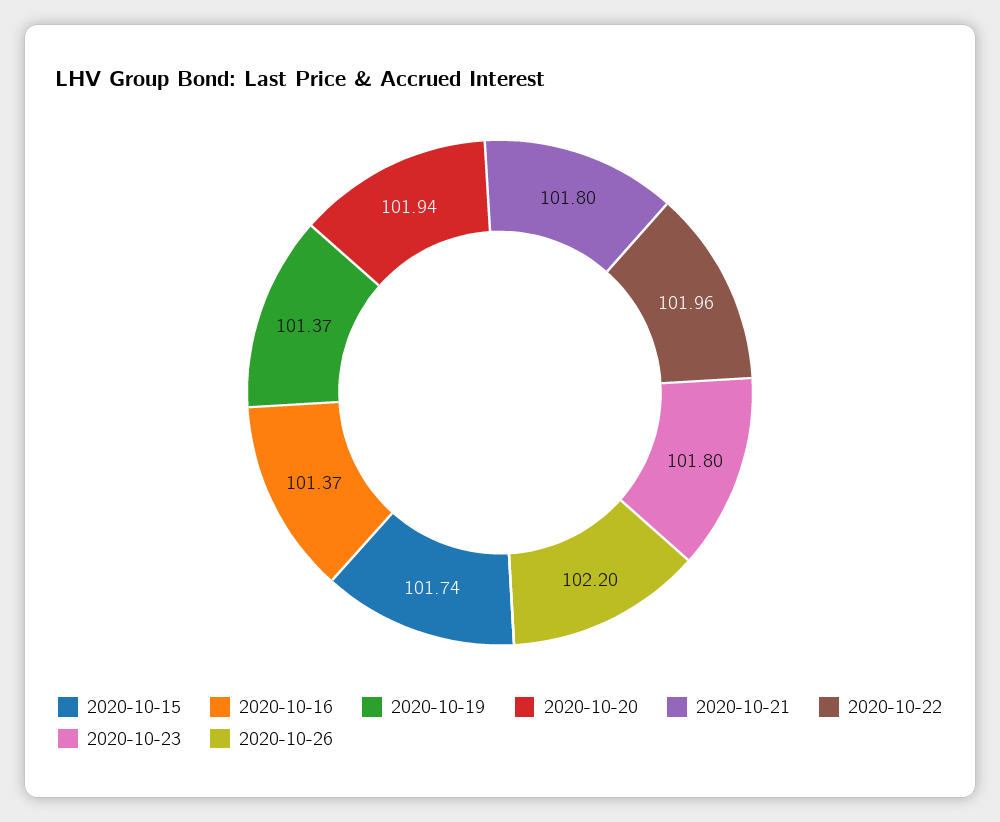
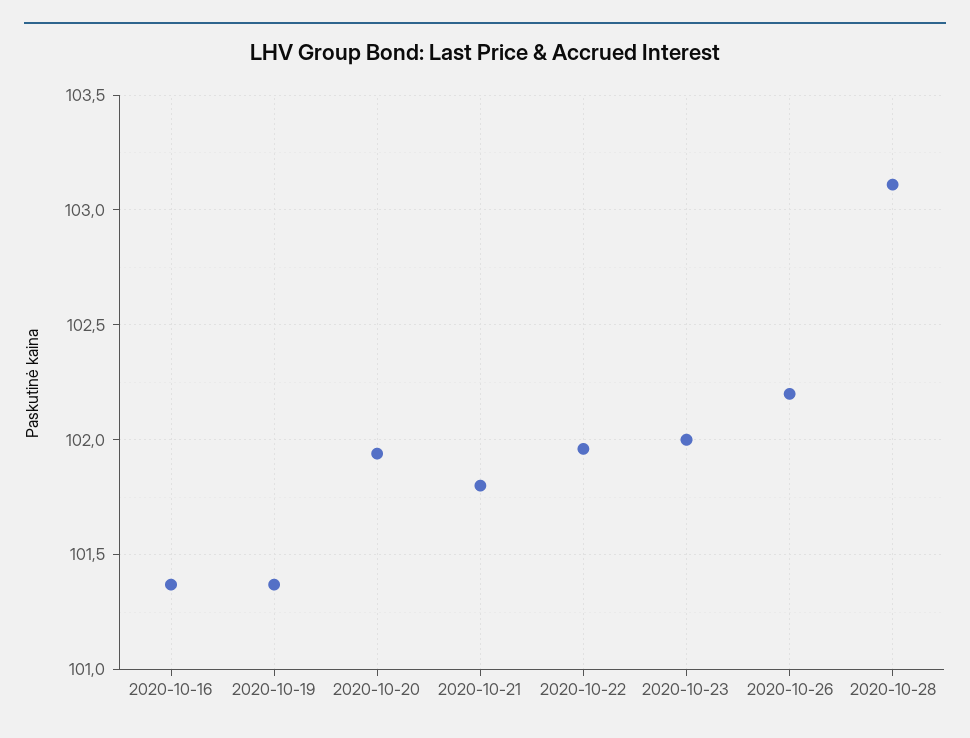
2020-10-15: 101.74 -> none
2020-10-23: 101.8 -> 102
2020-10-28: none -> 103.1

